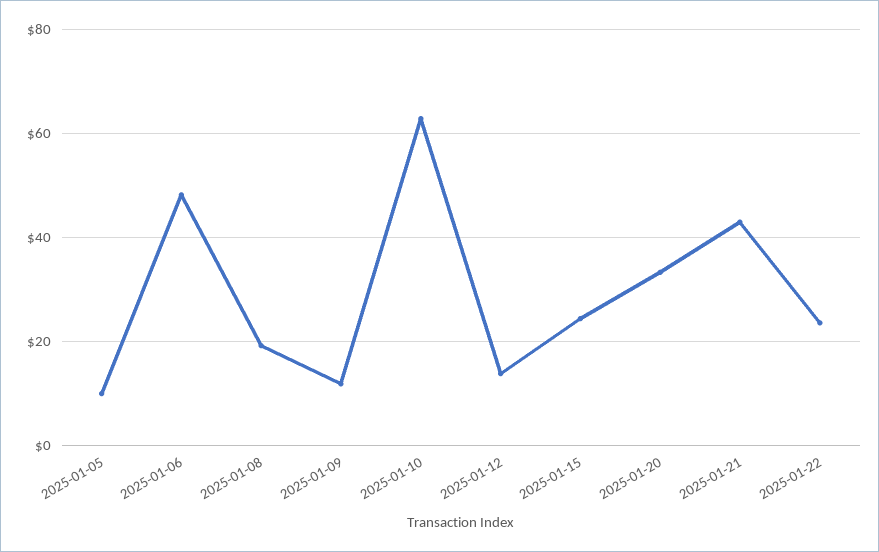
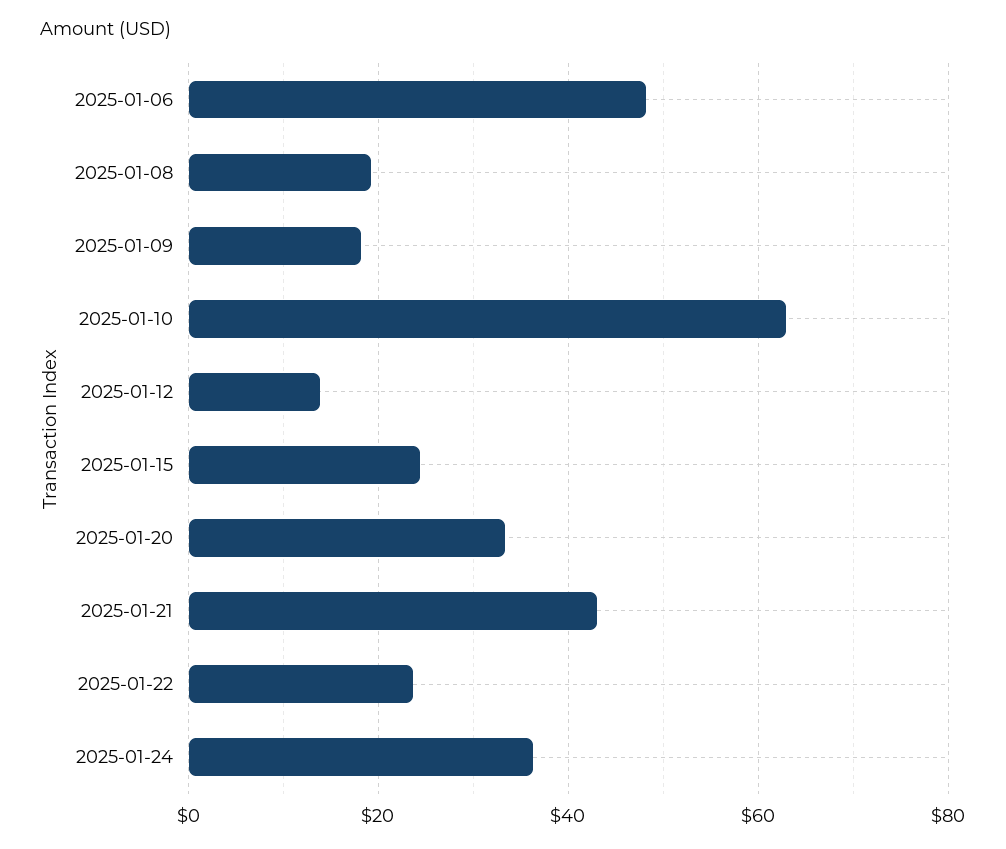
2025-01-05: 10 -> none
2025-01-09: 12 -> 18
2025-01-24: none -> 36

